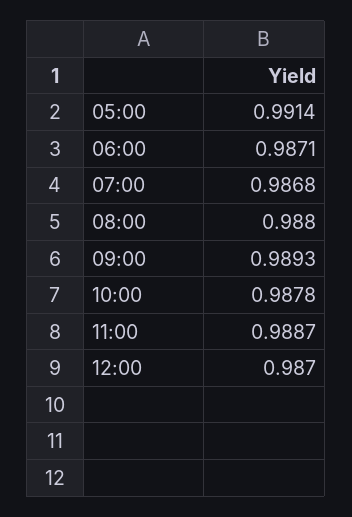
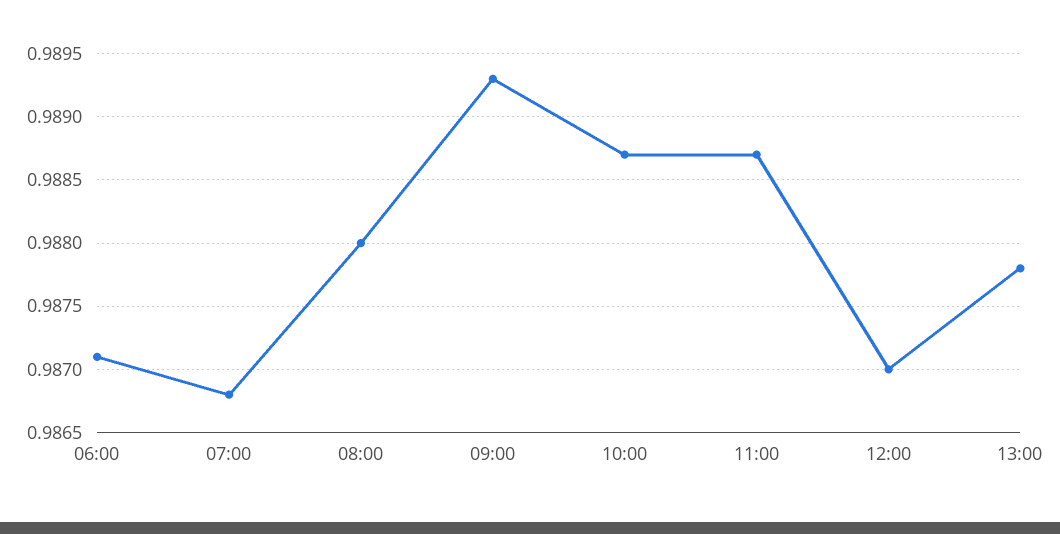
05:00: 0.9914 -> none
10:00: 0.9878 -> 0.9887
13:00: none -> 0.9878

